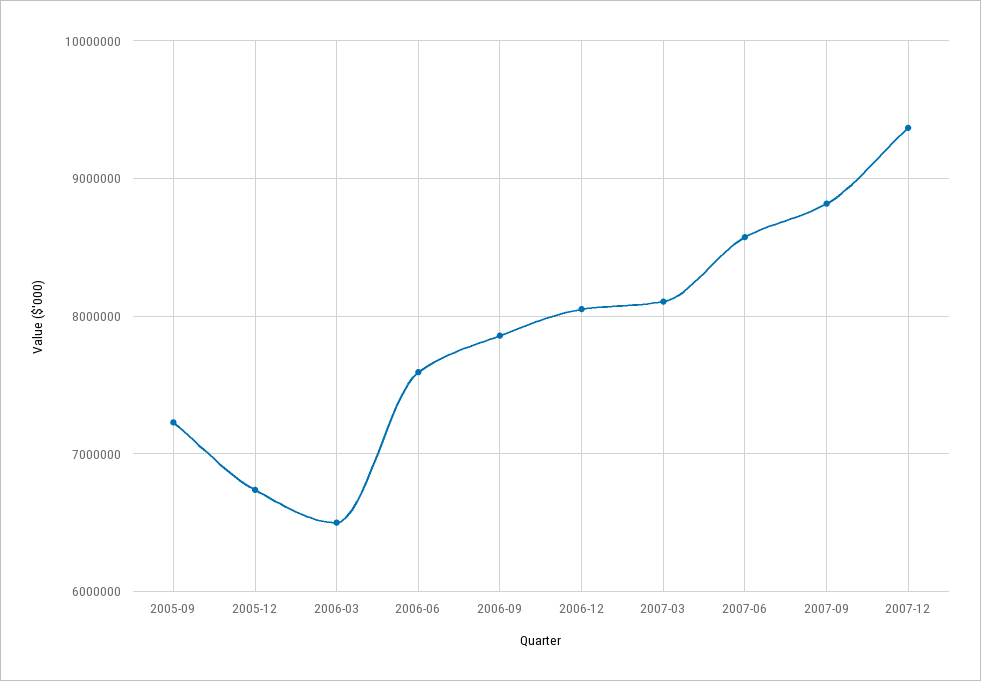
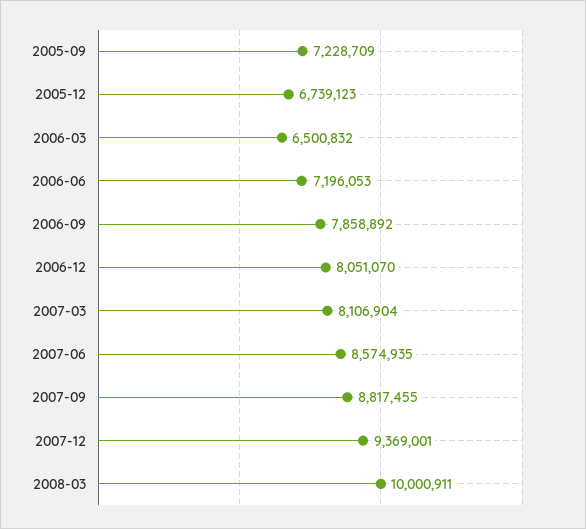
2006-06: 7600000 -> 7196053
2008-03: none -> 10000911

